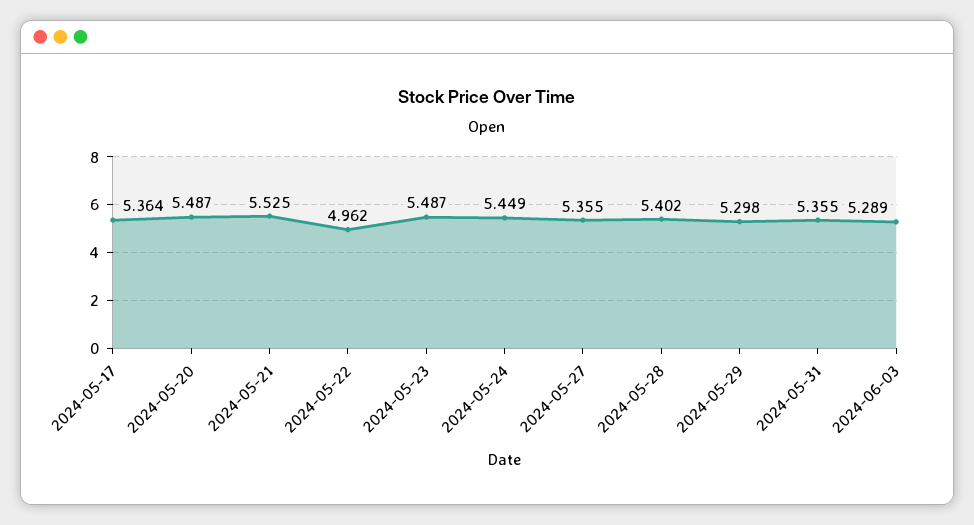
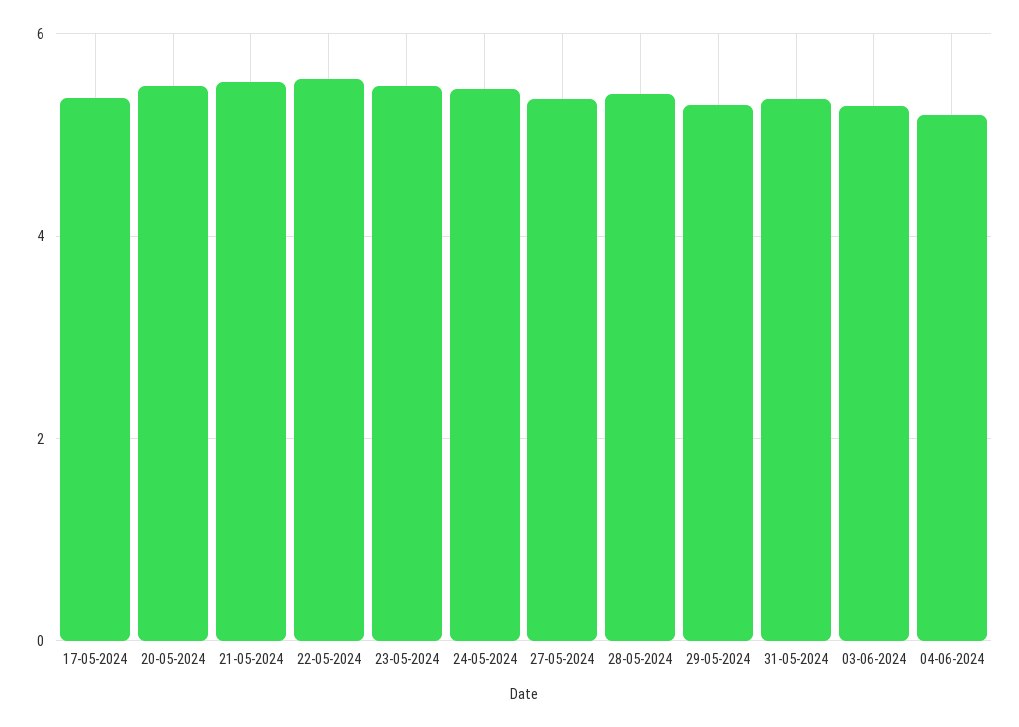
2024-05-22: 4.962 -> 5.6
04-06-2024: none -> 5.2

